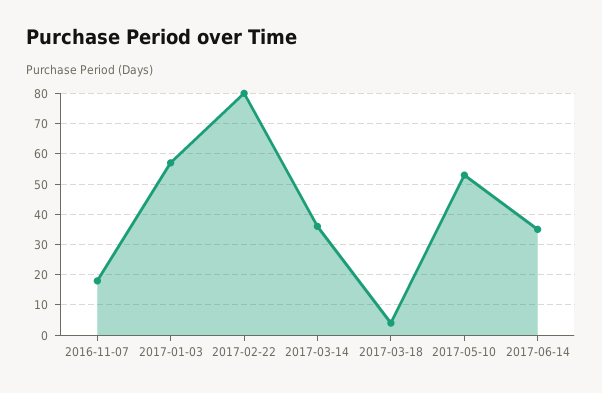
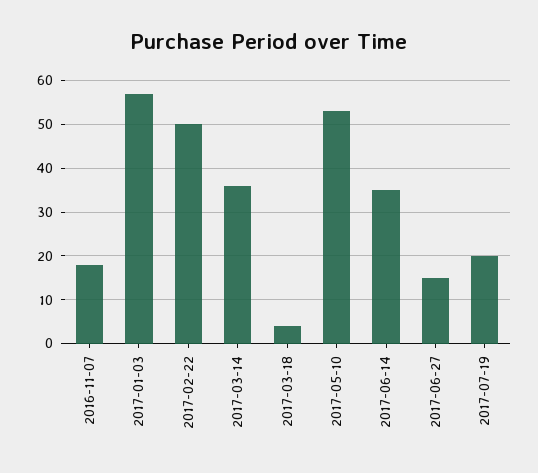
2017-02-22: 80 -> 50
2017-06-27: none -> 15
2017-07-19: none -> 20

